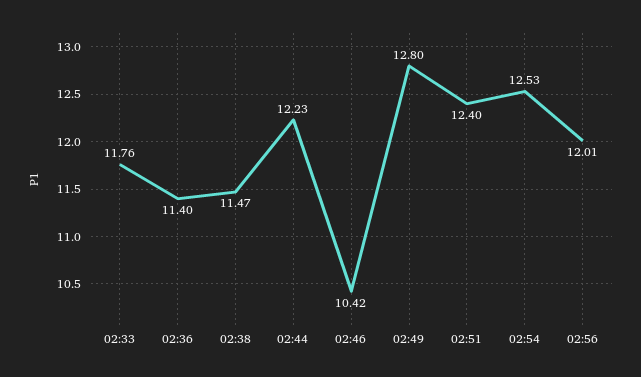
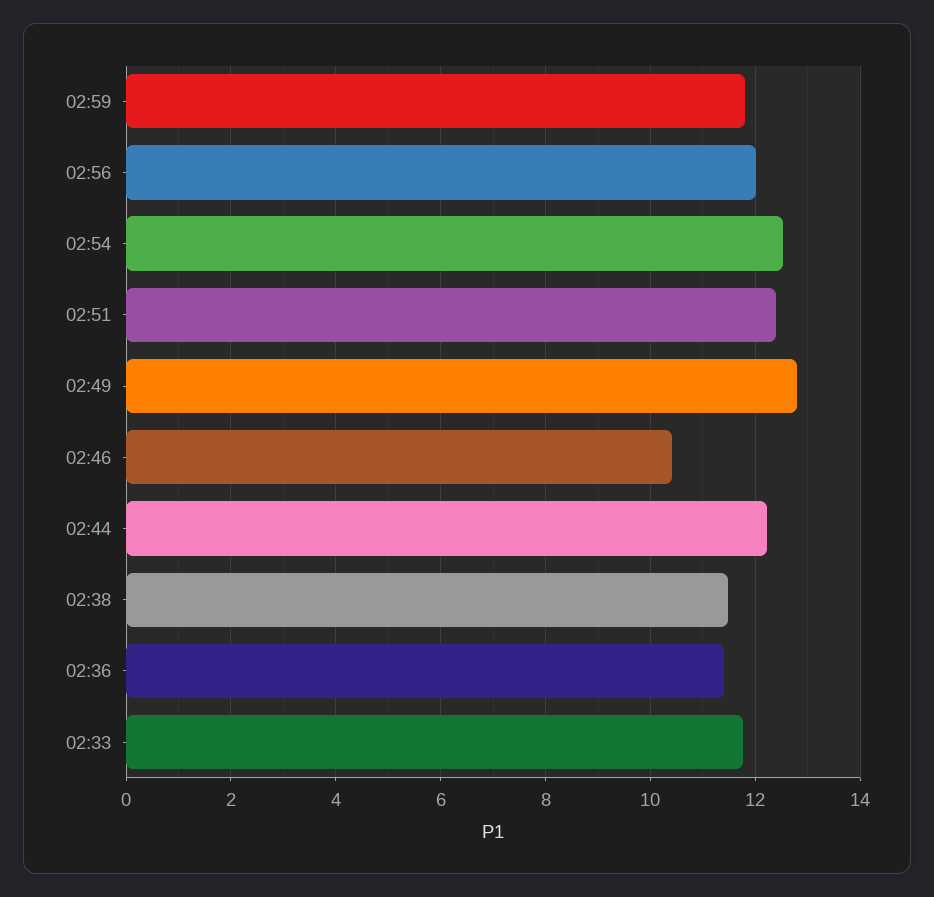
02:59: none -> 11.8

